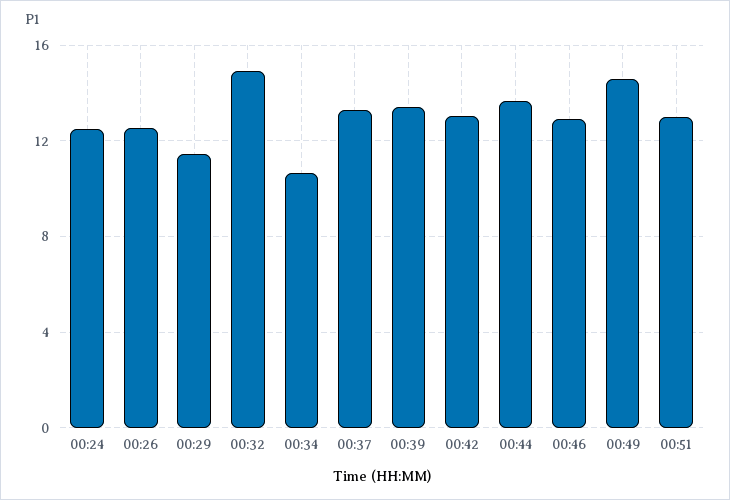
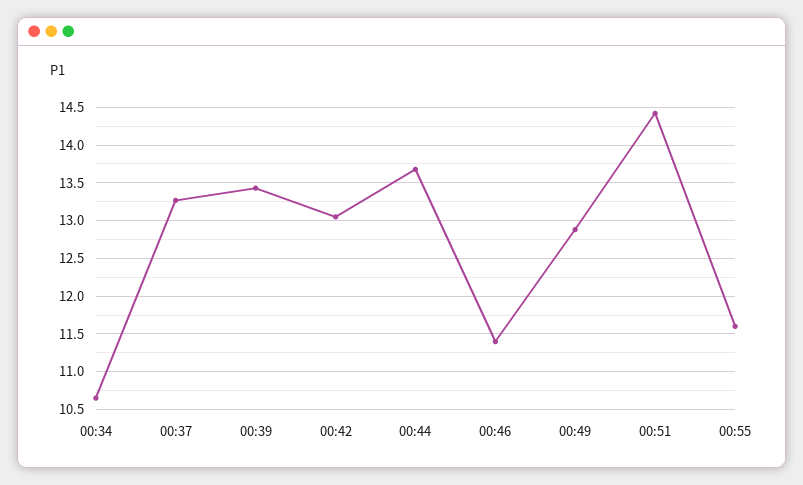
00:24: 12.5 -> none
00:26: 12.5 -> none
00:29: 11.5 -> none
00:32: 15 -> none
00:46: 13 -> 11.4
00:49: 14.5 -> 12.9
00:51: 13 -> 14.4
00:55: none -> 11.6

